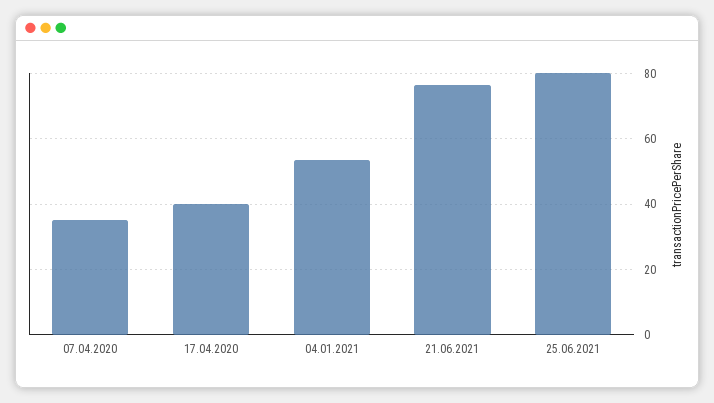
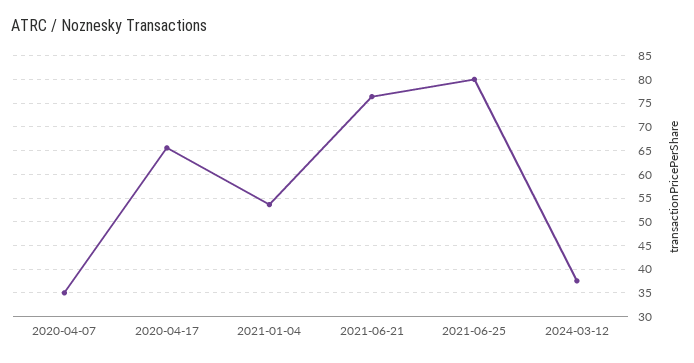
17.04.2020: 40 -> 65
2024-03-12: none -> 37.5

